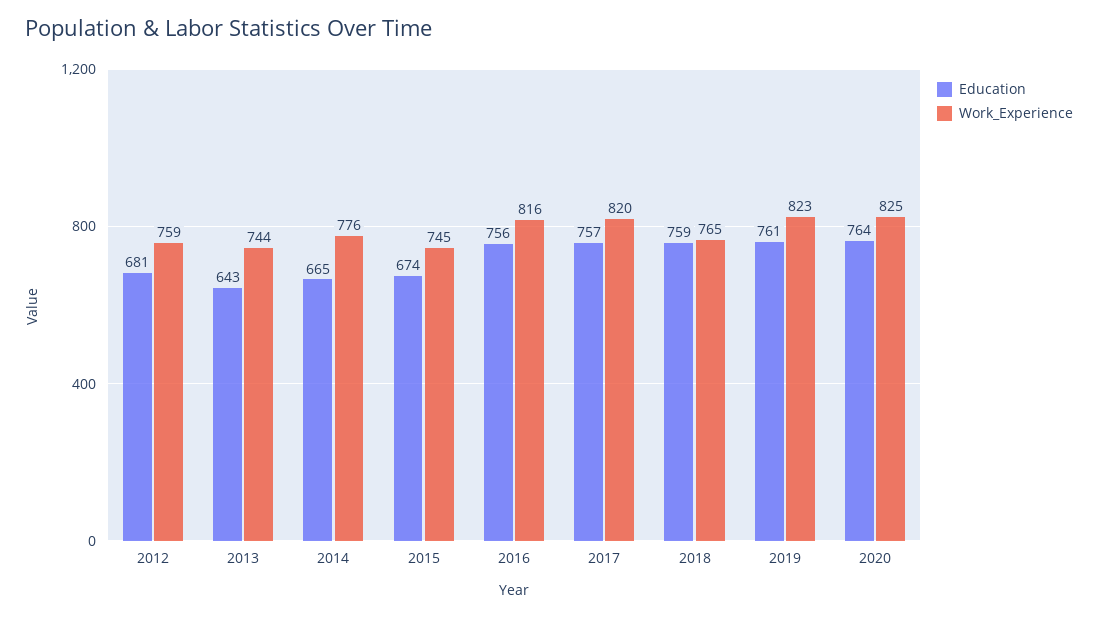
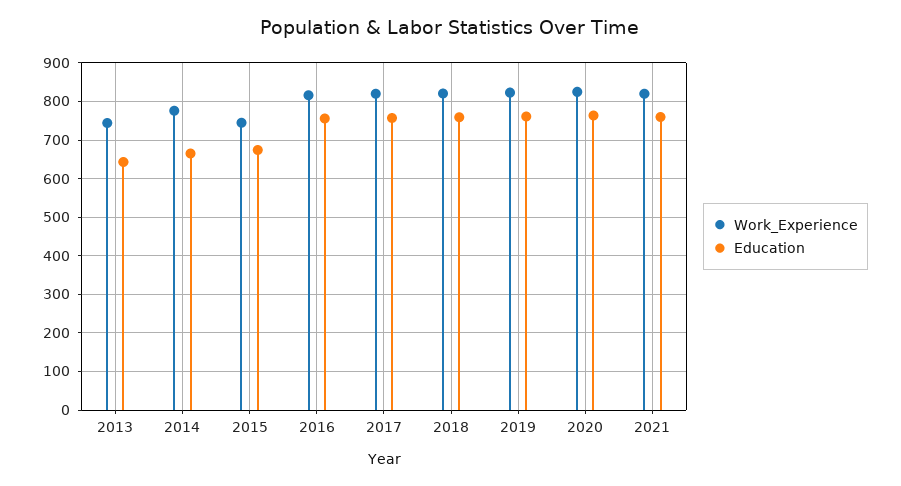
Education, 2012: 681 -> none
Work_Experience, 2012: 759 -> none
Work_Experience, 2018: 765 -> 820
Work_Experience, 2021: none -> 820
Education, 2021: none -> 760

